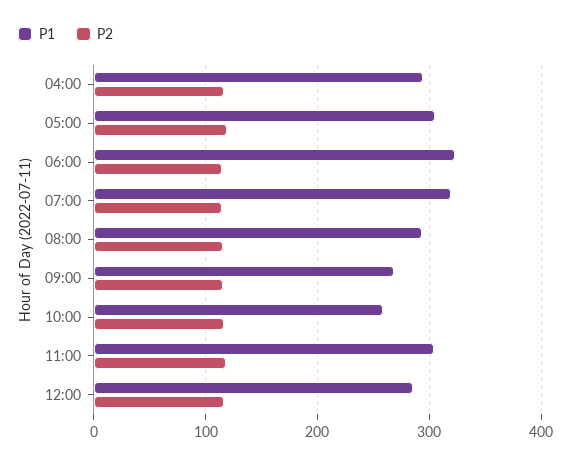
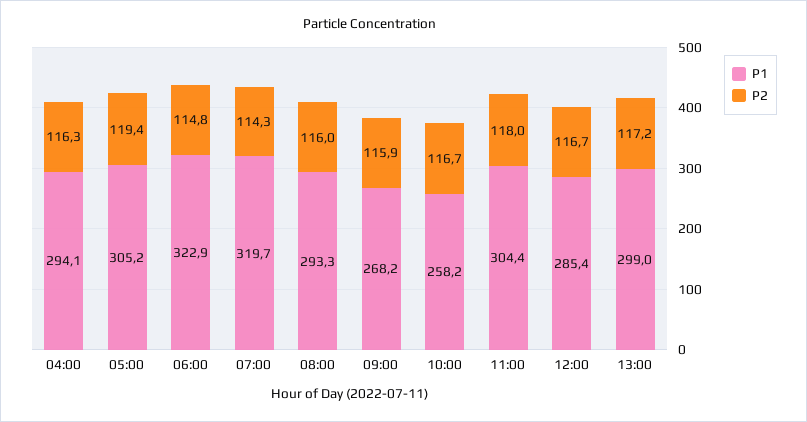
P1, 13:00: none -> 299
P2, 13:00: none -> 117.2

